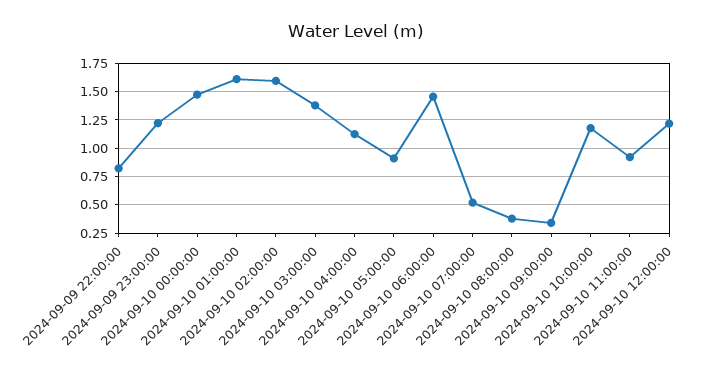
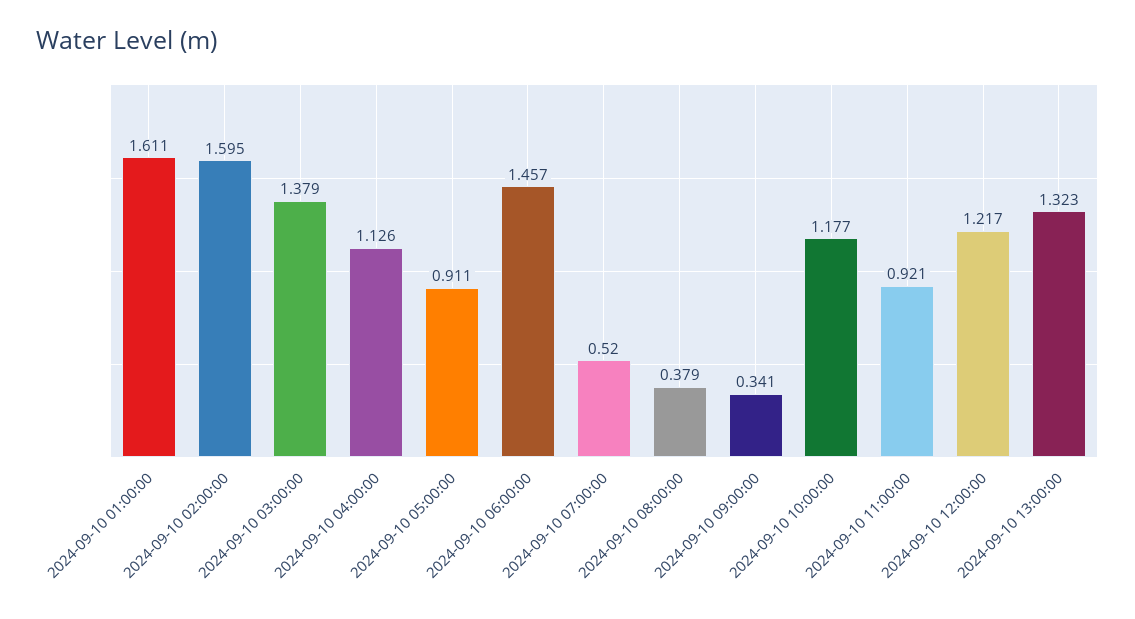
2024-09-09 22:00:00: 0.75 -> none
2024-09-09 23:00:00: 1.25 -> none
2024-09-10 00:00:00: 1.5 -> none
2024-09-10 13:00:00: none -> 1.323

